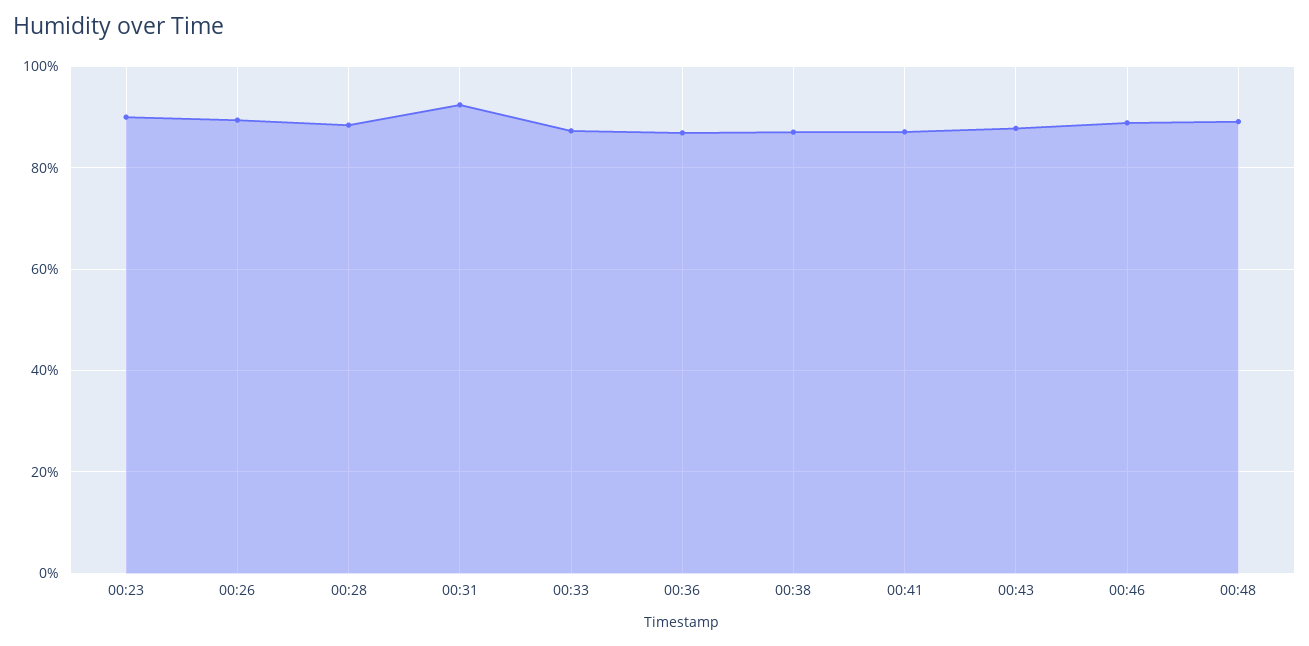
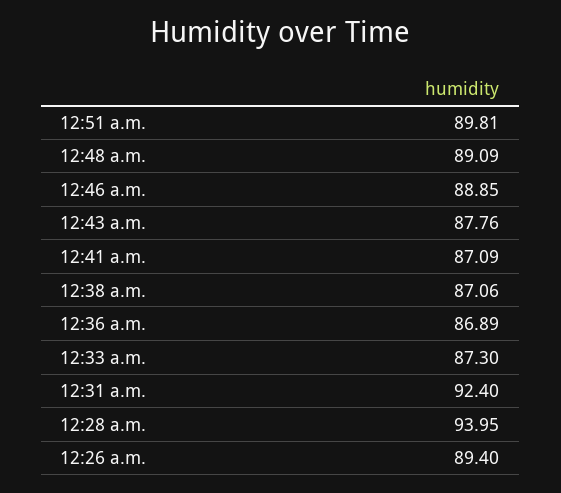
00:23: 90 -> none
00:28: 88 -> 93.95
12:51 a.m.: none -> 89.81

